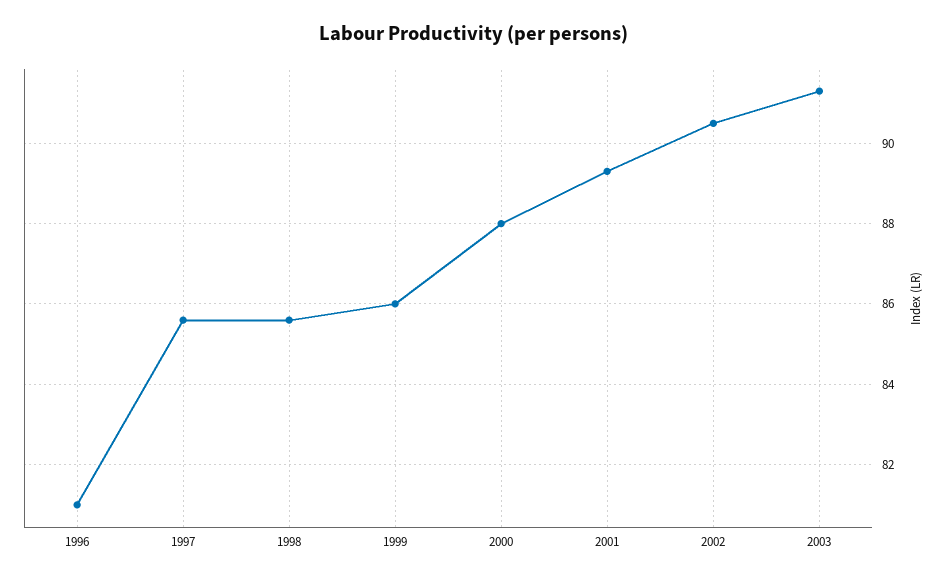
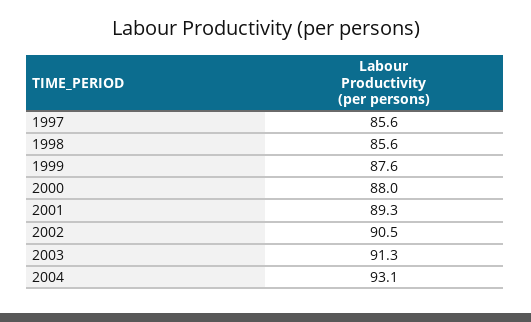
1996: 81 -> none
1999: 86 -> 87.6
2004: none -> 93.1

